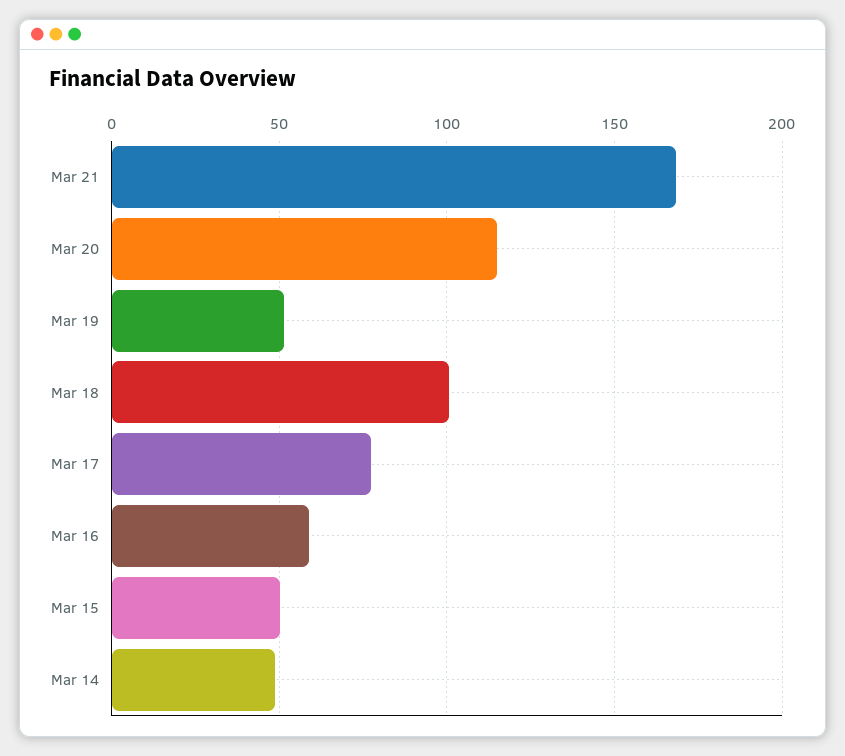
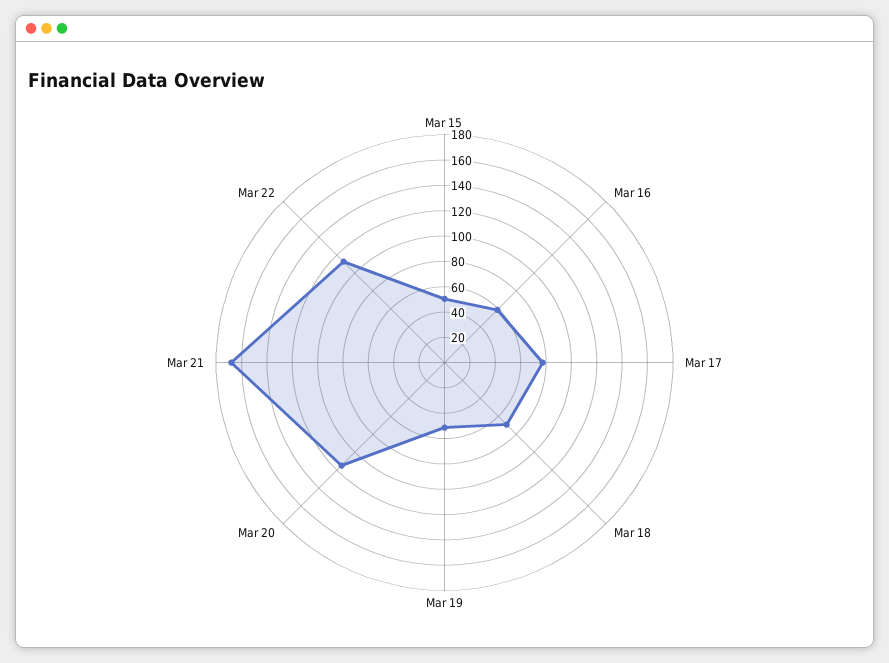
Mar 18: 100 -> 70
Mar 14: 50 -> none
Mar 22: none -> 110

